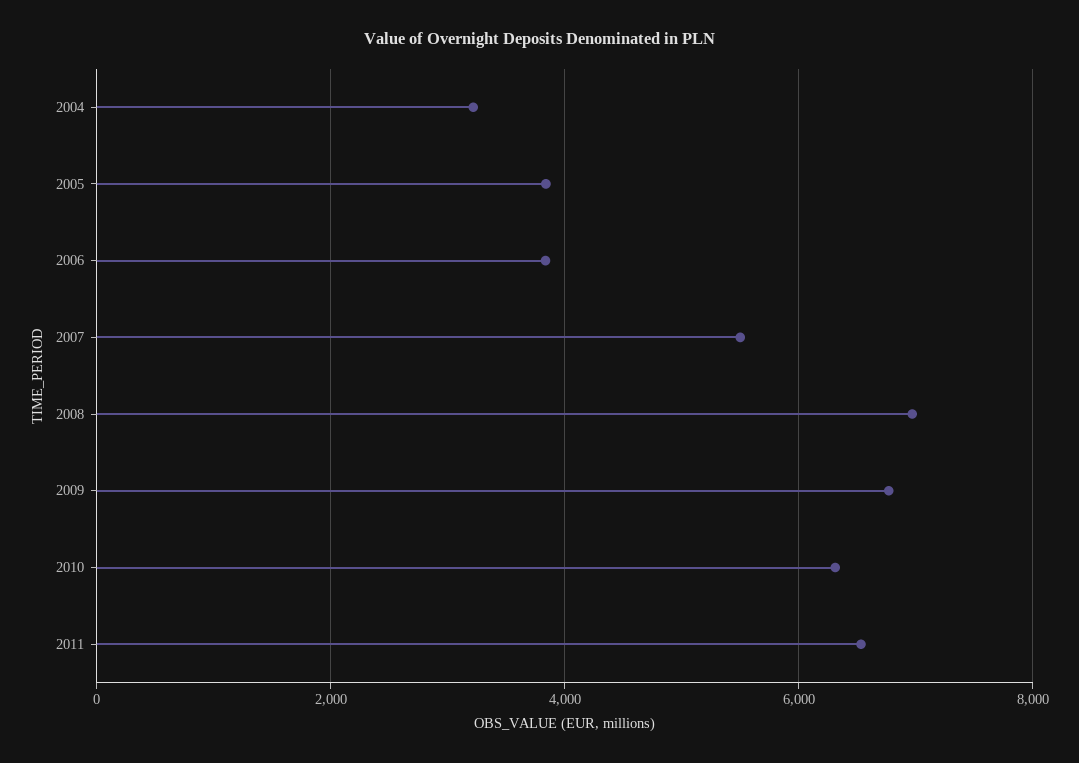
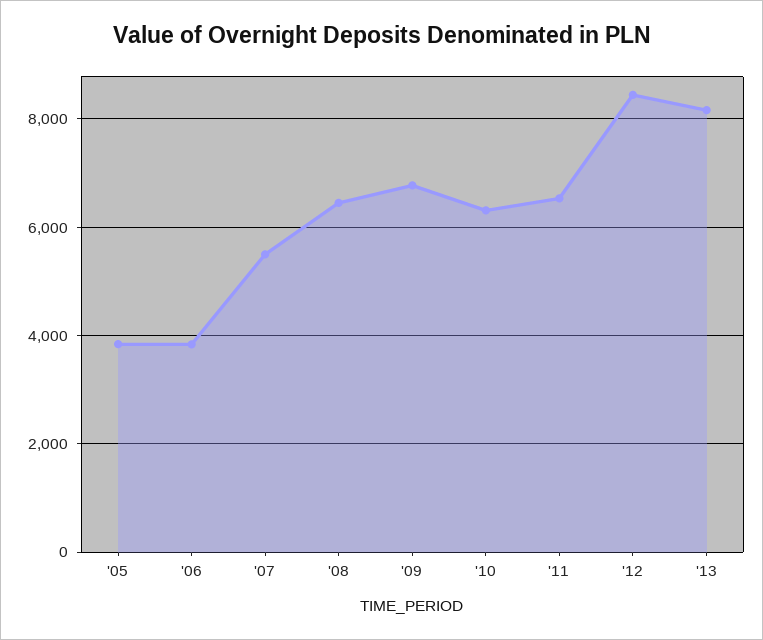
2004: 3200 -> none
2008: 7000 -> 6400
'12: none -> 8400
'13: none -> 8200

